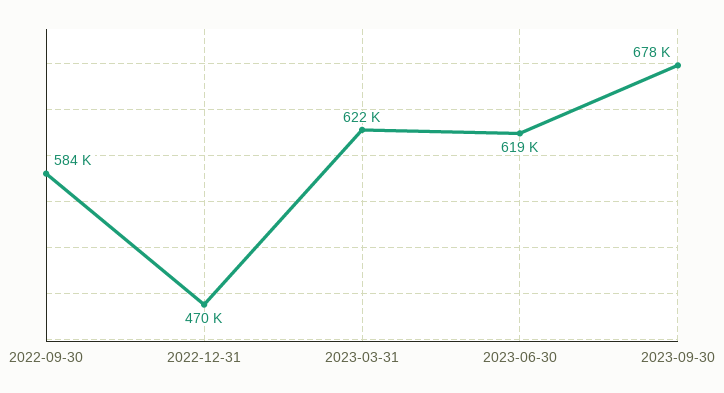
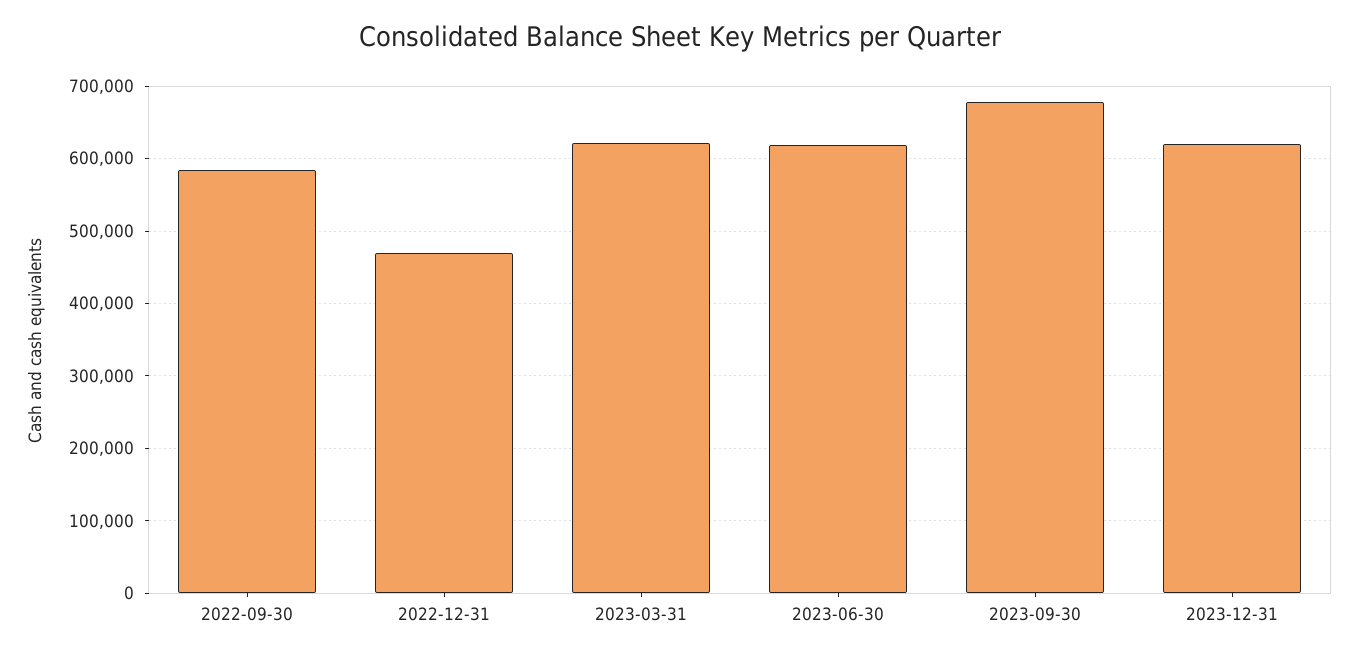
2023-12-31: none -> 620000

